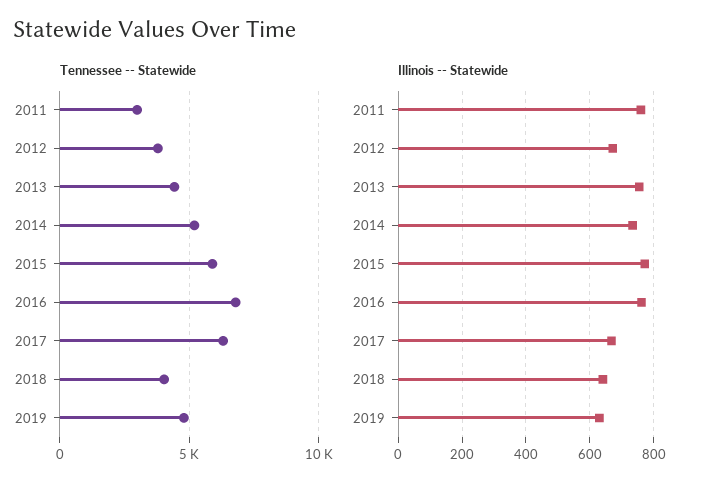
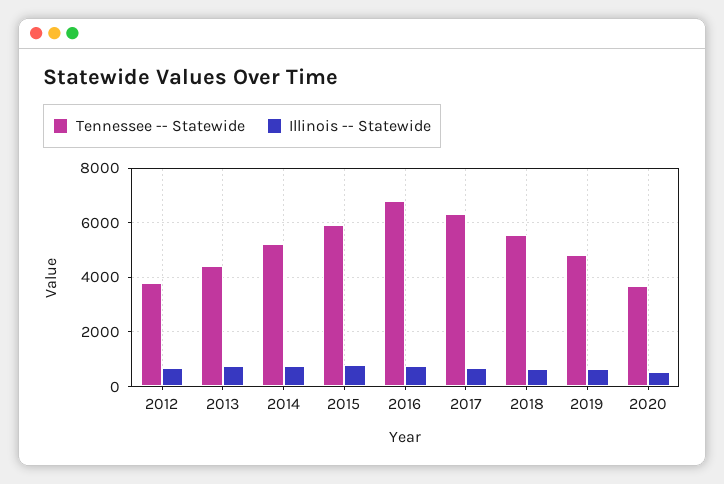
Tennessee -- Statewide, 2011: 3000 -> none
Tennessee -- Statewide, 2018: 4000 -> 5500
Illinois -- Statewide, 2011: 760 -> none
Tennessee -- Statewide, 2020: none -> 3750
Illinois -- Statewide, 2020: none -> 500

